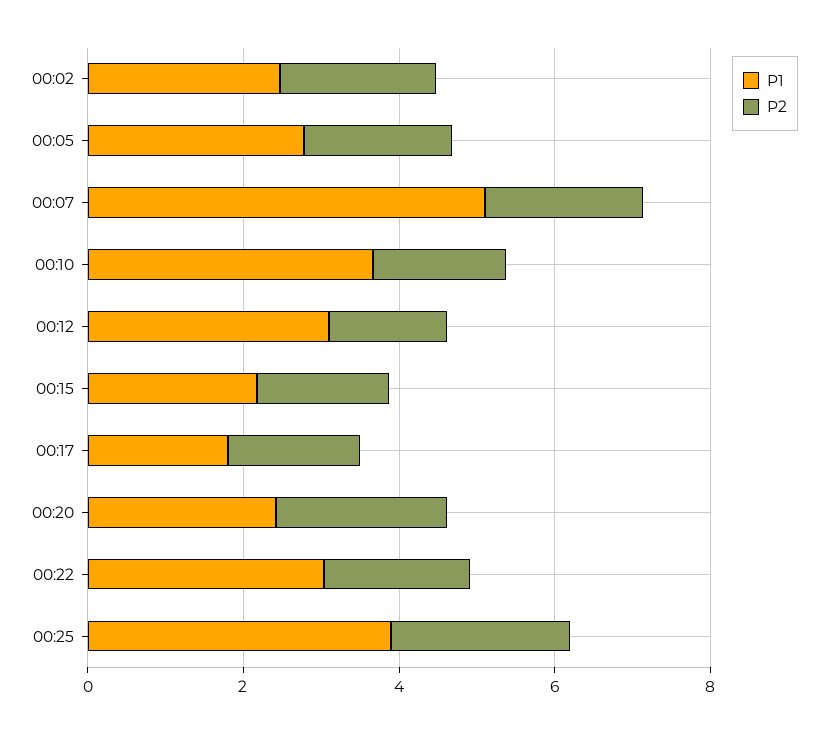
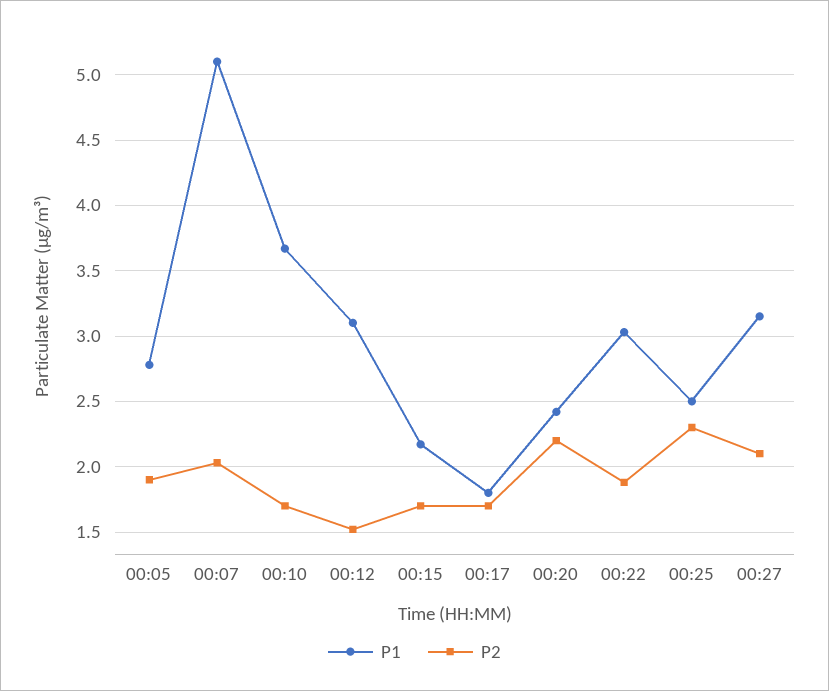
P1, 00:02: 2.5 -> none
P2, 00:02: 2 -> none
P1, 00:25: 4 -> 2.5
P1, 00:27: none -> 3.15
P2, 00:27: none -> 2.1

